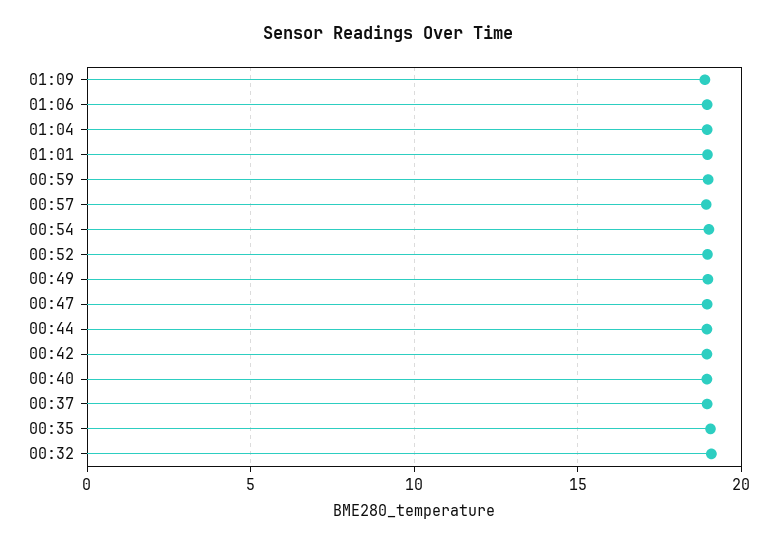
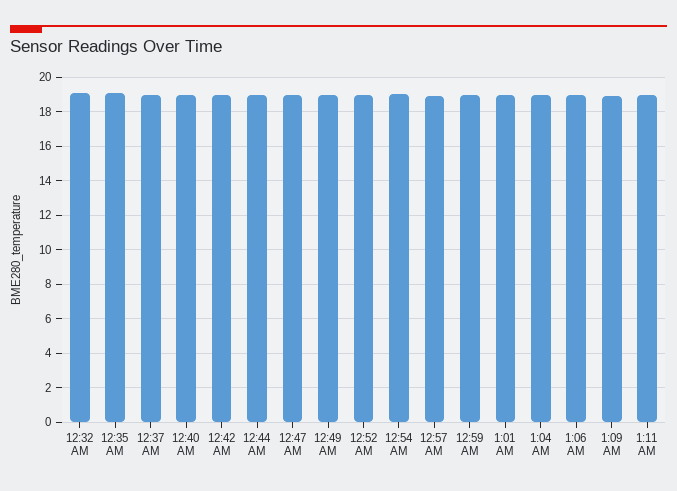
1:11 AM: none -> 19

